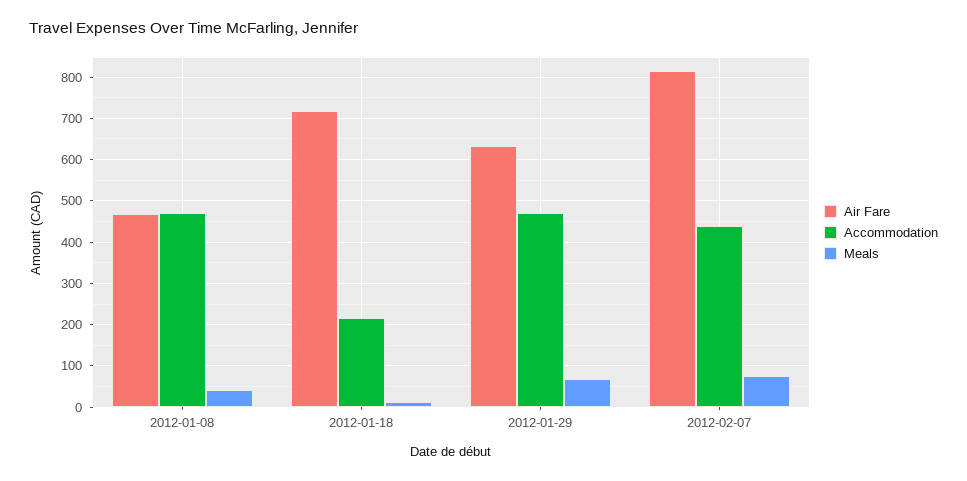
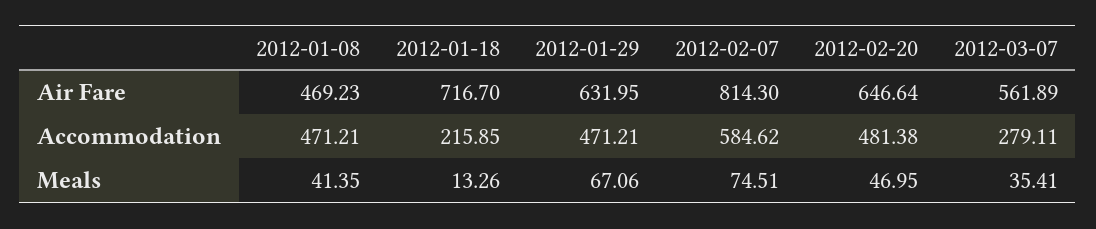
Accommodation, 2012-02-07: 440 -> 584.62
Air Fare, 2012-02-20: none -> 646.64
Air Fare, 2012-03-07: none -> 561.89
Accommodation, 2012-02-20: none -> 481.38
Accommodation, 2012-03-07: none -> 279.11
Meals, 2012-02-20: none -> 46.95
Meals, 2012-03-07: none -> 35.41

